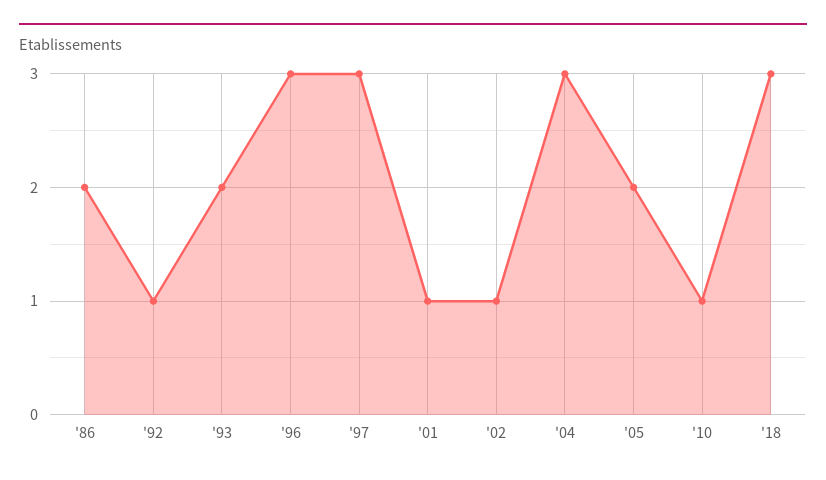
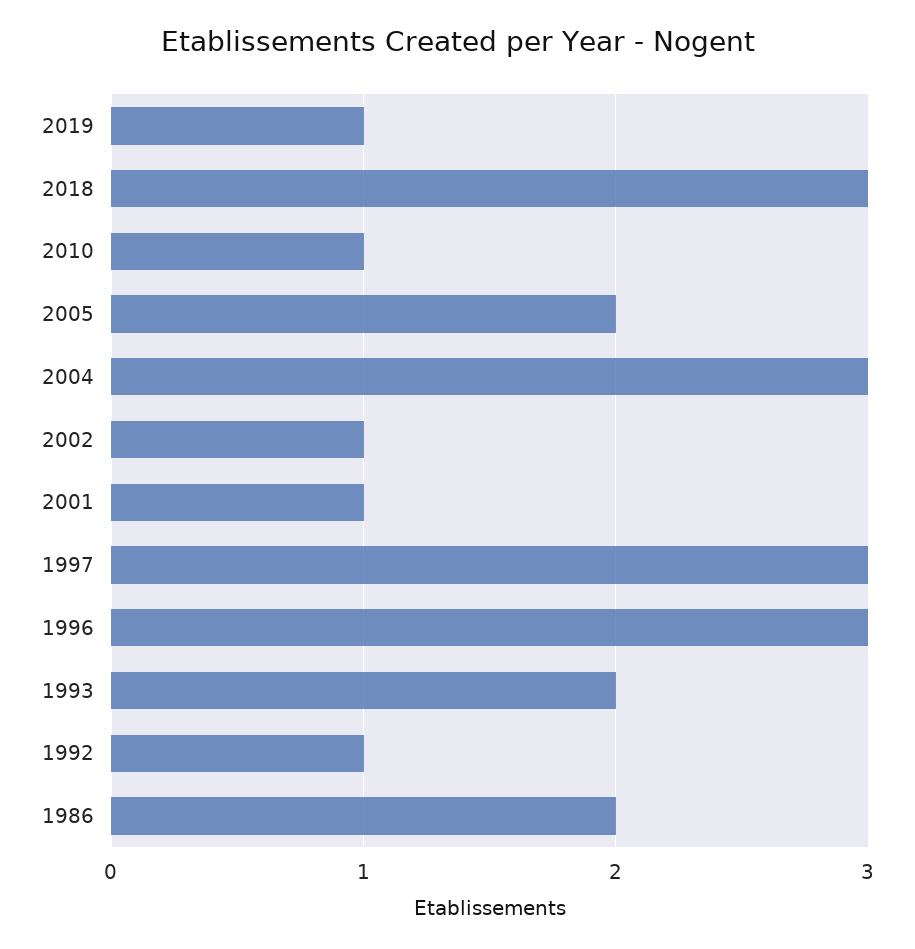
2019: none -> 1

